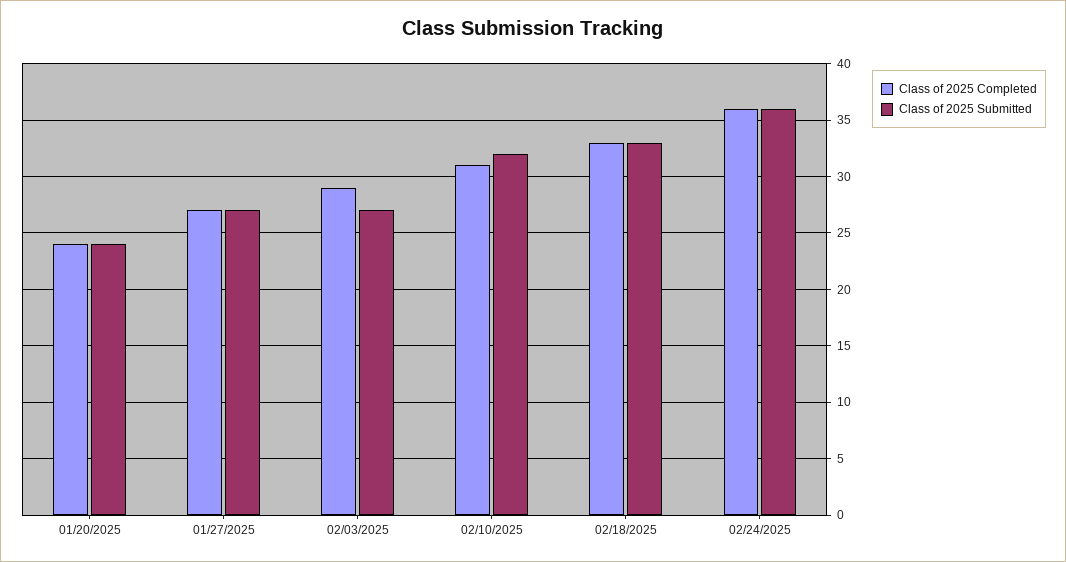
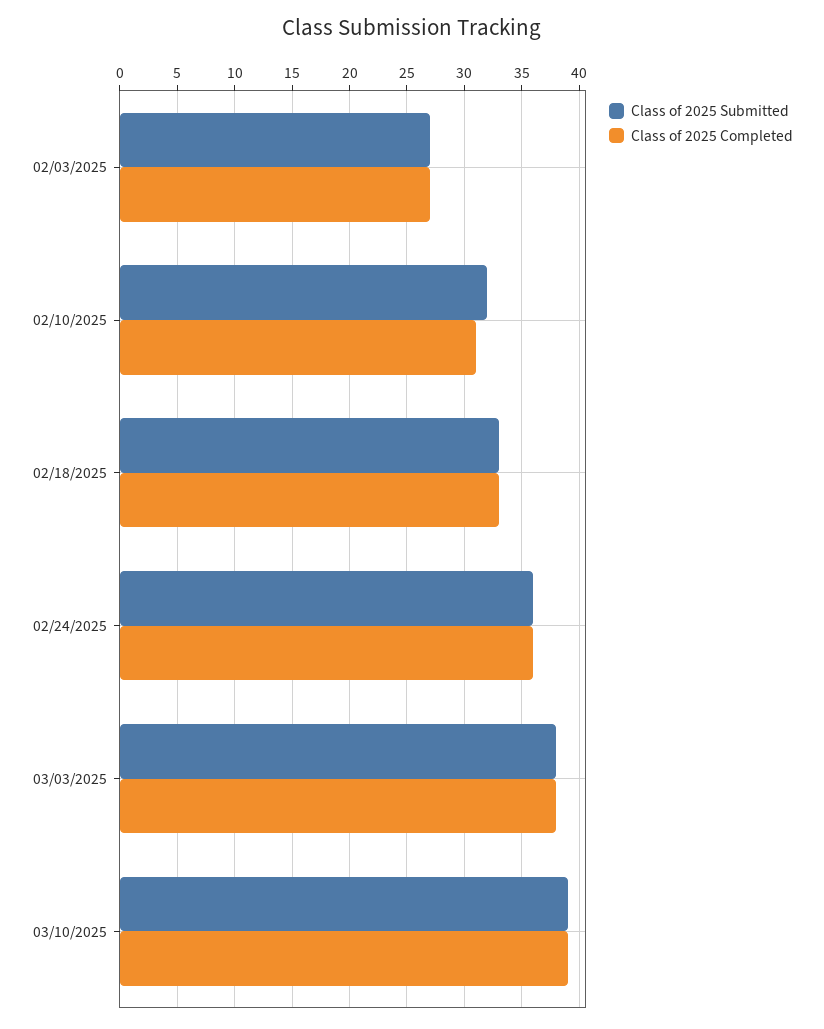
Class of 2025 Completed, 01/20/2025: 24 -> none
Class of 2025 Submitted, 01/20/2025: 24 -> none
Class of 2025 Completed, 01/27/2025: 27 -> none
Class of 2025 Submitted, 01/27/2025: 27 -> none
Class of 2025 Completed, 02/03/2025: 29 -> 27
Class of 2025 Submitted, 03/03/2025: none -> 38
Class of 2025 Completed, 03/03/2025: none -> 38
Class of 2025 Submitted, 03/10/2025: none -> 39
Class of 2025 Completed, 03/10/2025: none -> 39

